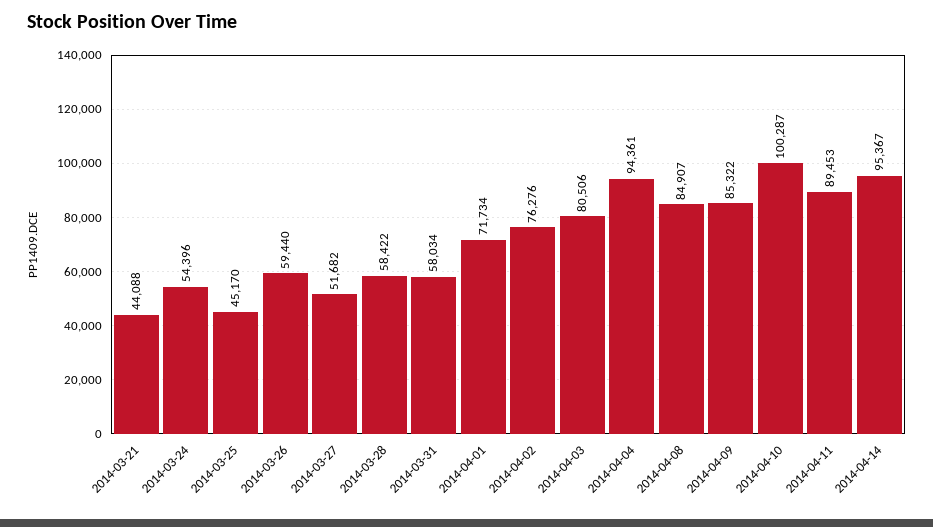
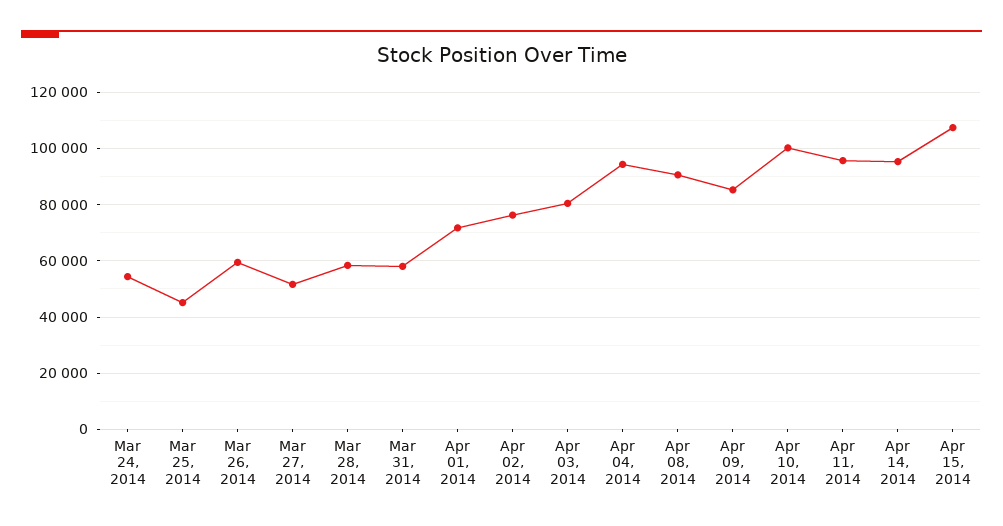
2014-03-21: 44088 -> none
2014-04-08: 84907 -> 90000
2014-04-11: 89453 -> 95000
Apr 15, 2014: none -> 107500

